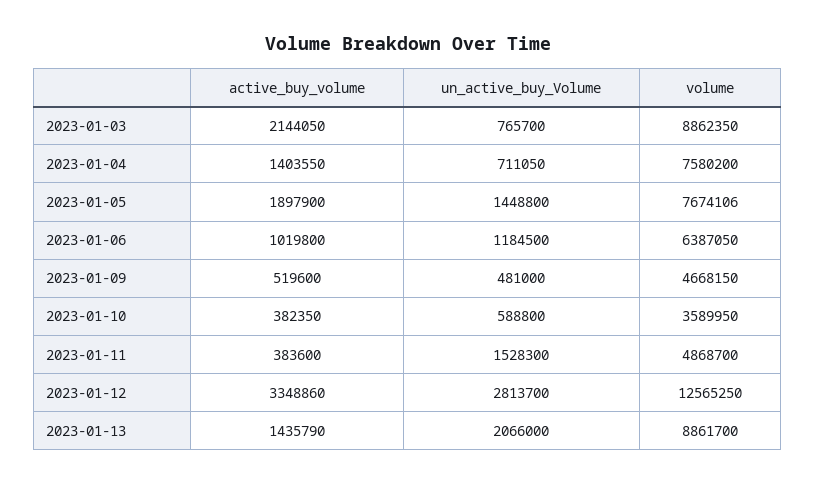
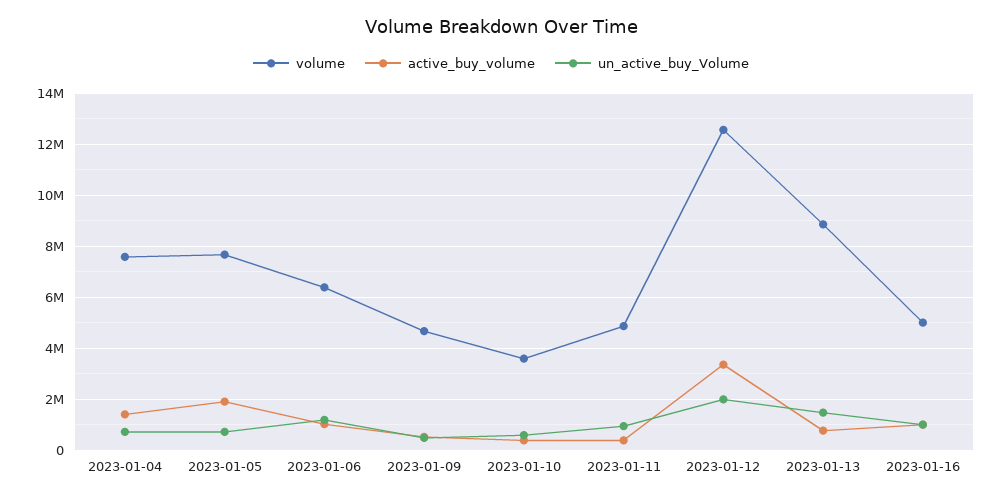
active_buy_volume, 2023-01-03: 2144050 -> none
un_active_buy_Volume, 2023-01-03: 765700 -> none
volume, 2023-01-03: 8862350 -> none
un_active_buy_Volume, 2023-01-05: 1448800 -> 750000
un_active_buy_Volume, 2023-01-11: 1528300 -> 1000000
un_active_buy_Volume, 2023-01-12: 2813700 -> 2000000
active_buy_volume, 2023-01-13: 1435790 -> 750000
un_active_buy_Volume, 2023-01-13: 2066000 -> 1500000
volume, 2023-01-16: none -> 5000000
active_buy_volume, 2023-01-16: none -> 1000000
un_active_buy_Volume, 2023-01-16: none -> 1000000

